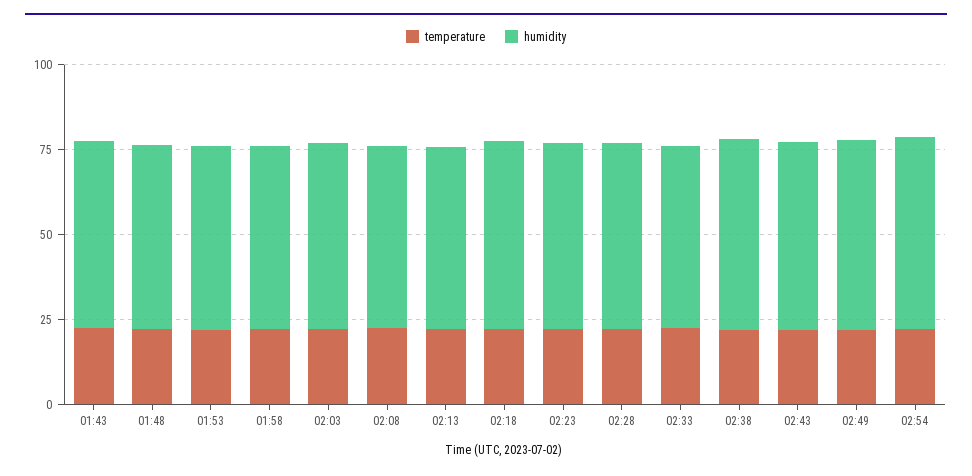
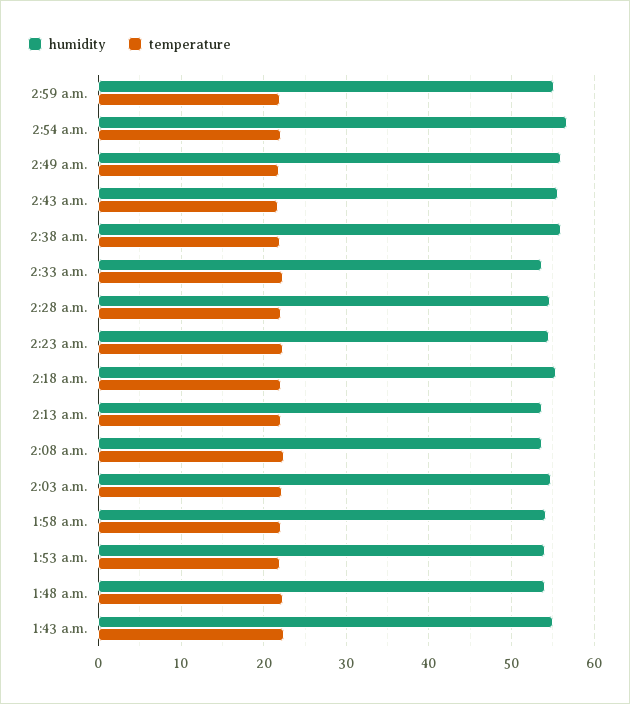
humidity, 2:59 a.m.: none -> 55
temperature, 2:59 a.m.: none -> 22

